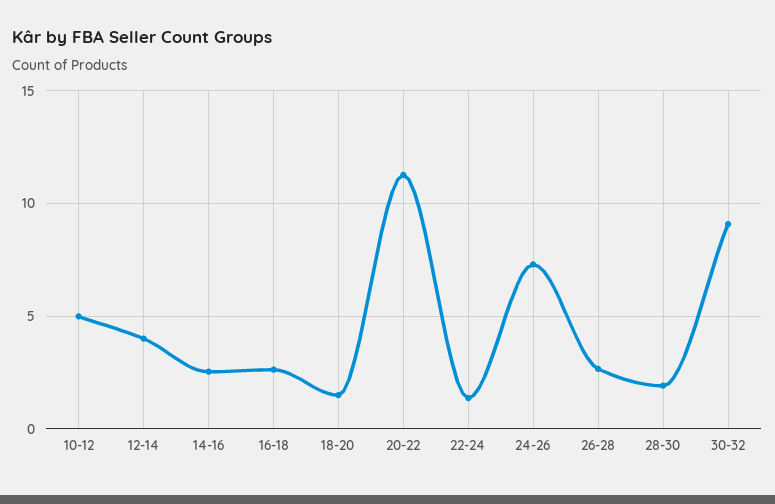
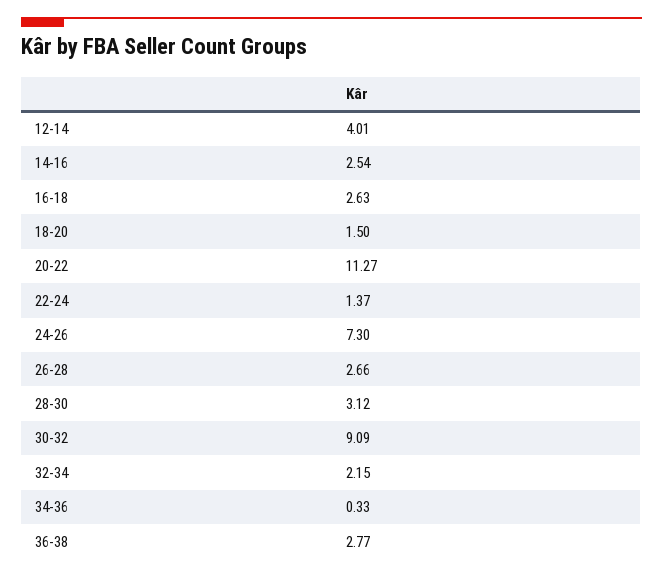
10-12: 5 -> none
28-30: 2 -> 3.12
32-34: none -> 2.15
34-36: none -> 0.33
36-38: none -> 2.77

